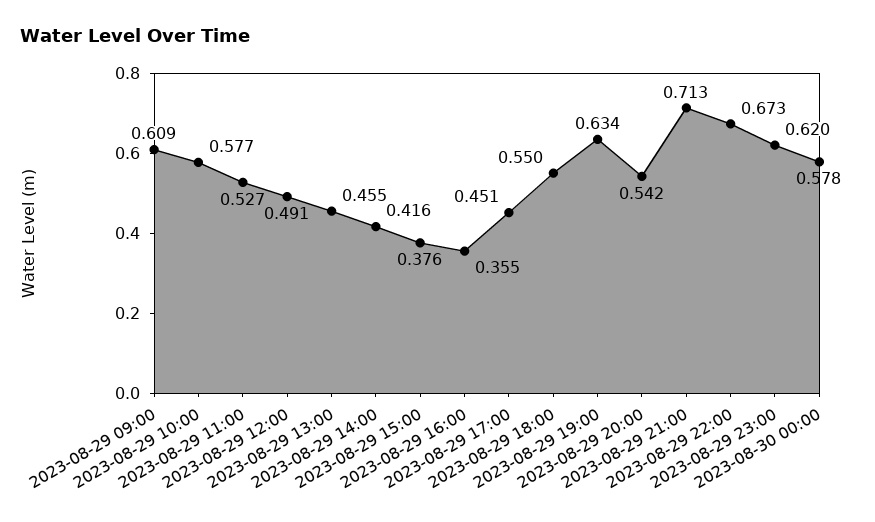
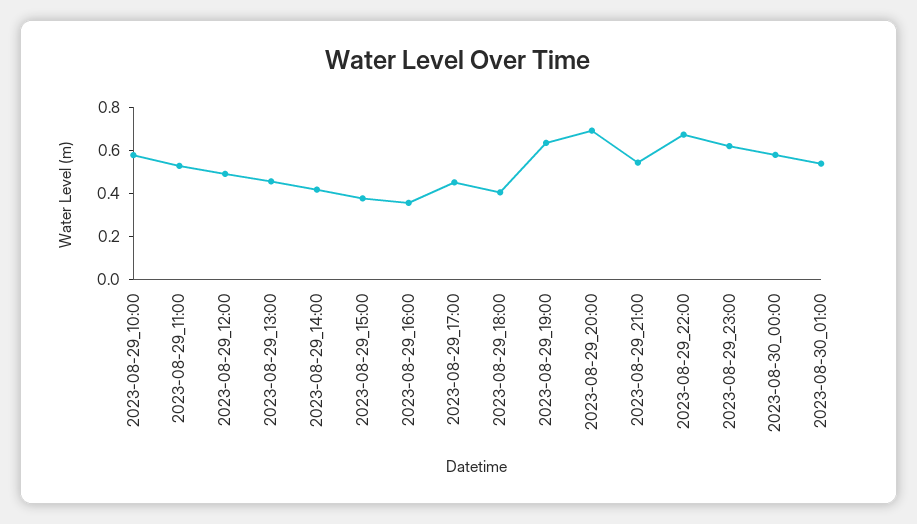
2023-08-29 09:00: 0.609 -> none
2023-08-29 18:00: 0.55 -> 0.4
2023-08-29 20:00: 0.542 -> 0.7
2023-08-29 21:00: 0.713 -> 0.55
2023-08-30_01:00: none -> 0.55

